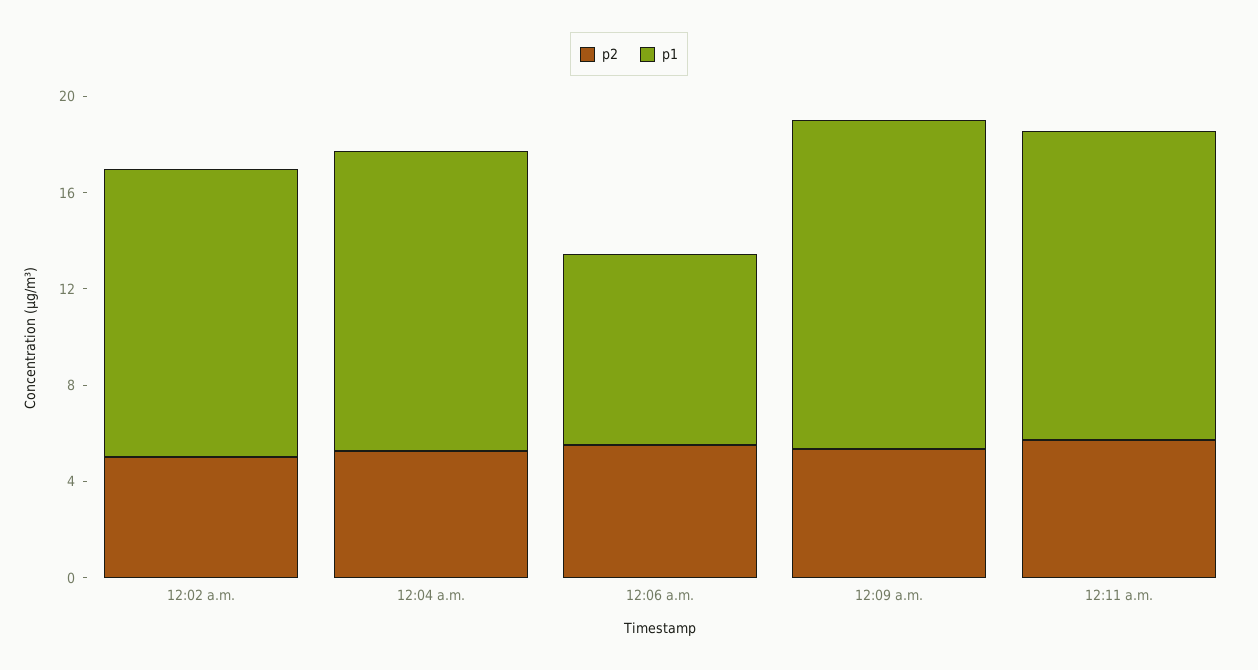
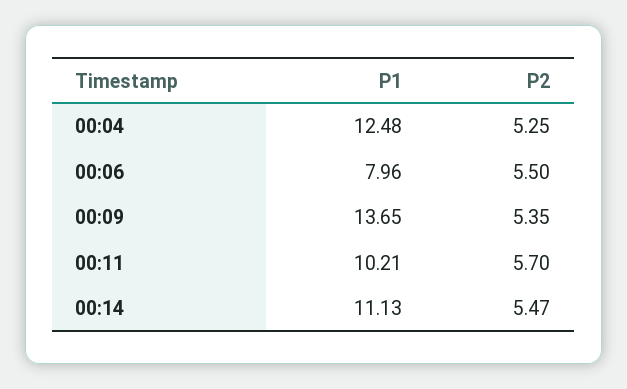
p2, 12:02 a.m.: 5 -> none
p1, 12:02 a.m.: 12 -> none
p1, 12:11 a.m.: 13 -> 10.21
p1, 00:14: none -> 11.13
p2, 00:14: none -> 5.47

